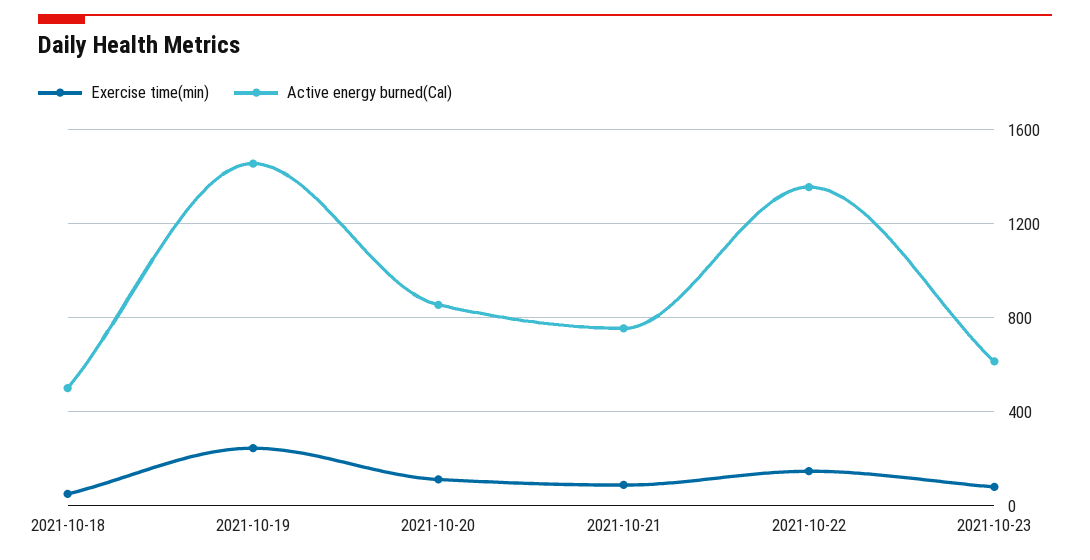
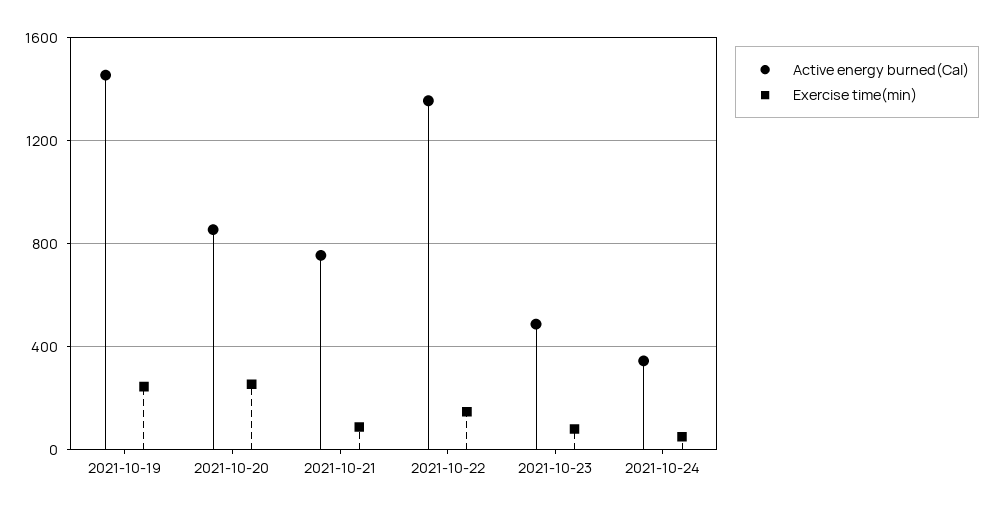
Exercise time(min), 2021-10-18: 50 -> none
Active energy burned(Cal), 2021-10-18: 500 -> none
Exercise time(min), 2021-10-20: 100 -> 250
Active energy burned(Cal), 2021-10-23: 600 -> 500
Active energy burned(Cal), 2021-10-24: none -> 350
Exercise time(min), 2021-10-24: none -> 50

